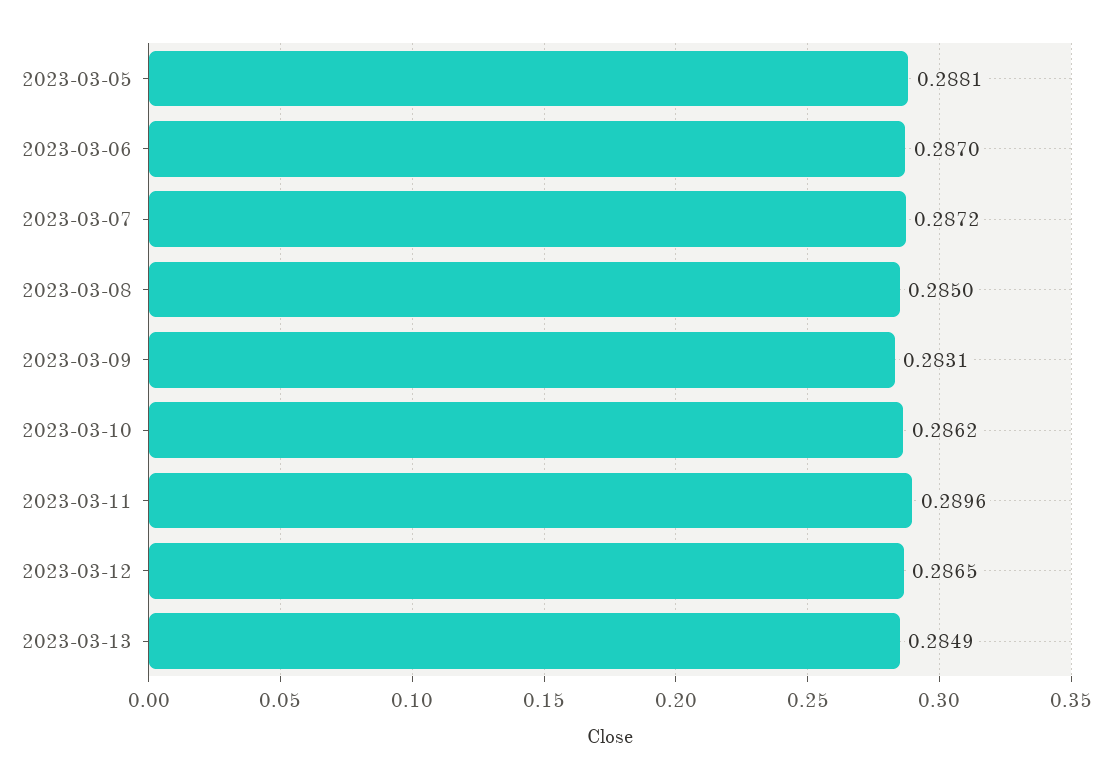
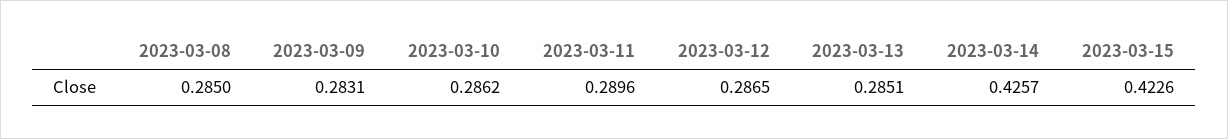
2023-03-05: 0.2881 -> none
2023-03-06: 0.287 -> none
2023-03-07: 0.2872 -> none
2023-03-13: 0.2849 -> 0.2851
2023-03-14: none -> 0.4257
2023-03-15: none -> 0.4226

